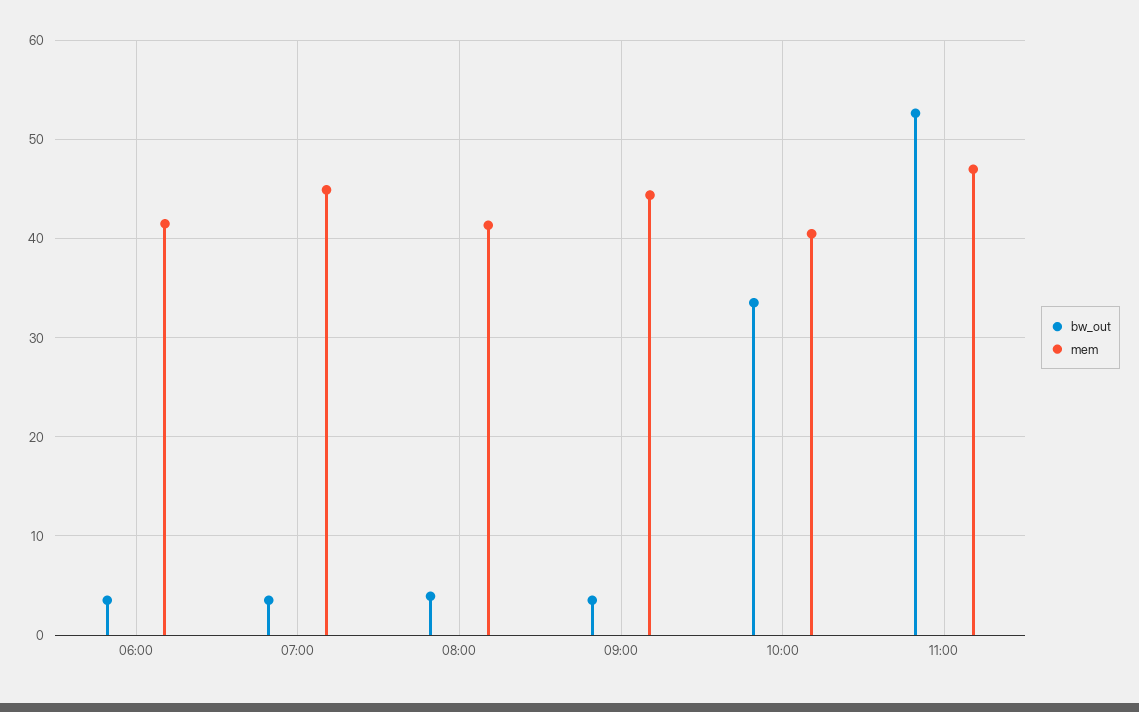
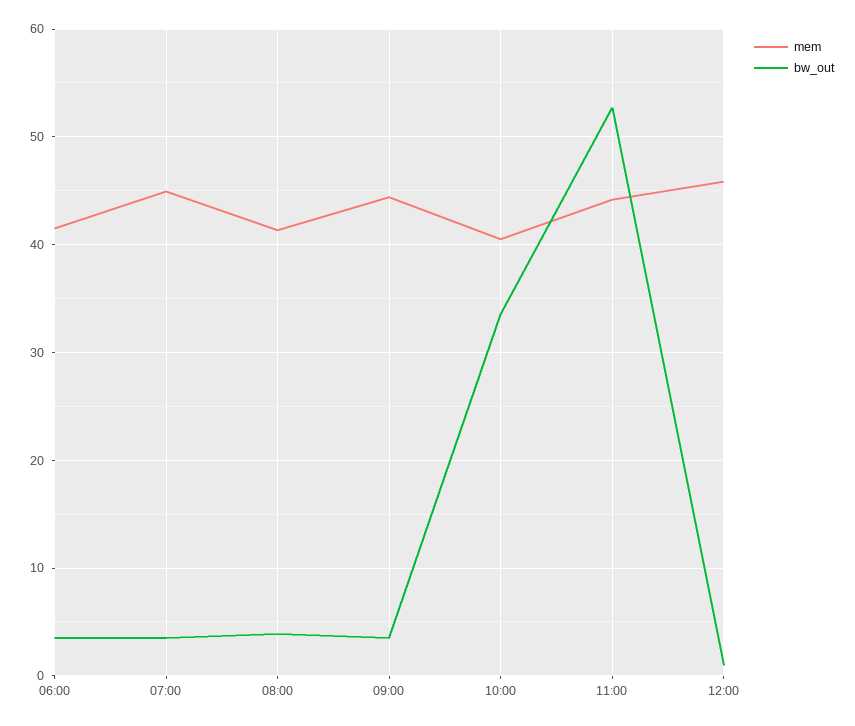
mem, 11:00: 47 -> 44
mem, 12:00: none -> 46
bw_out, 12:00: none -> 1

